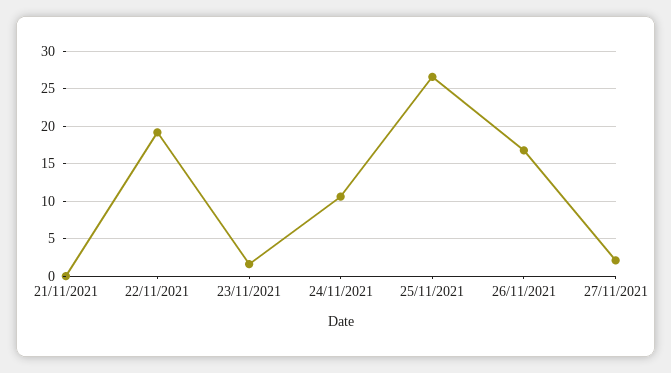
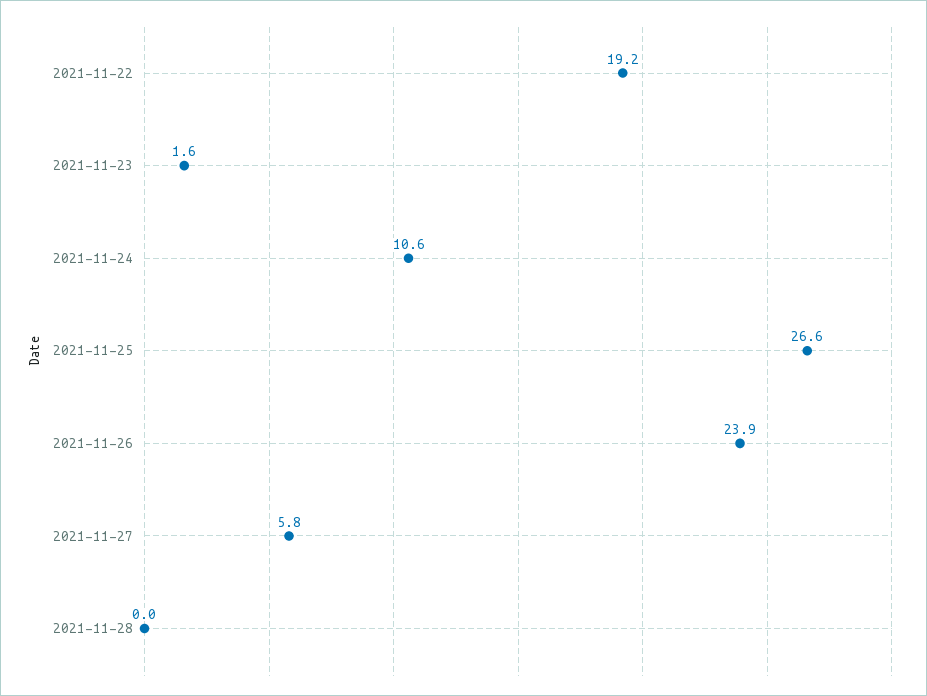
21/11/2021: 0 -> none
26/11/2021: 17 -> 23.9
27/11/2021: 2 -> 5.8
2021-11-28: none -> 0

